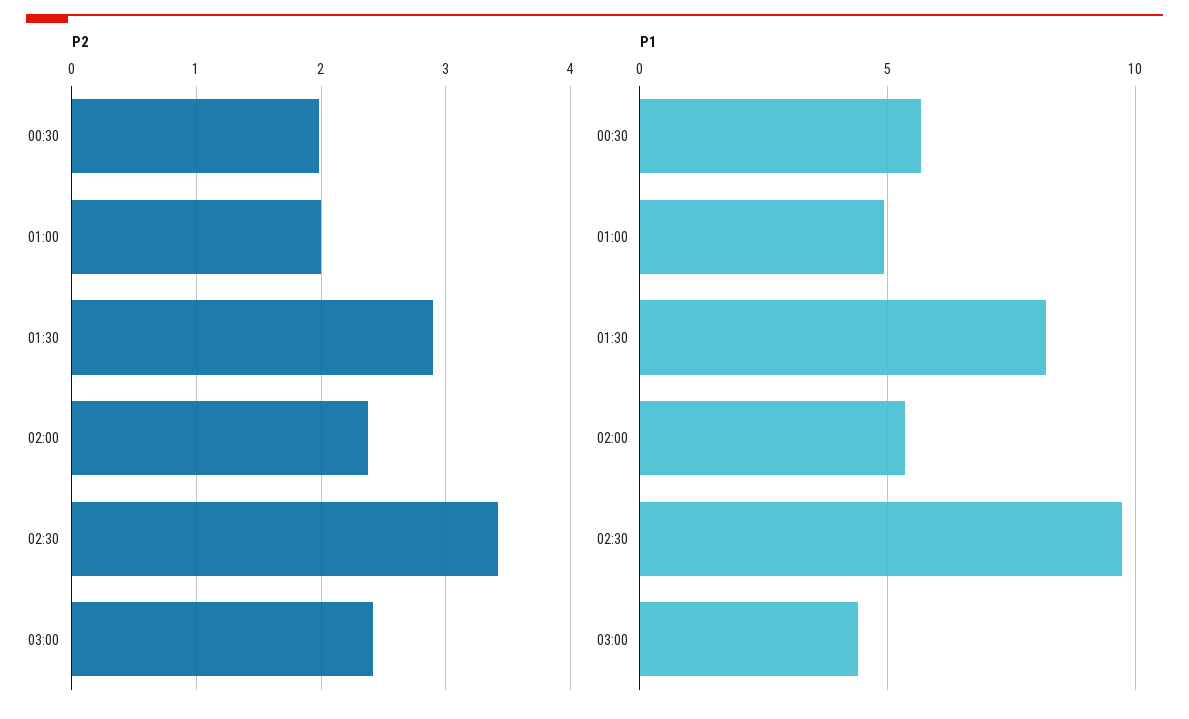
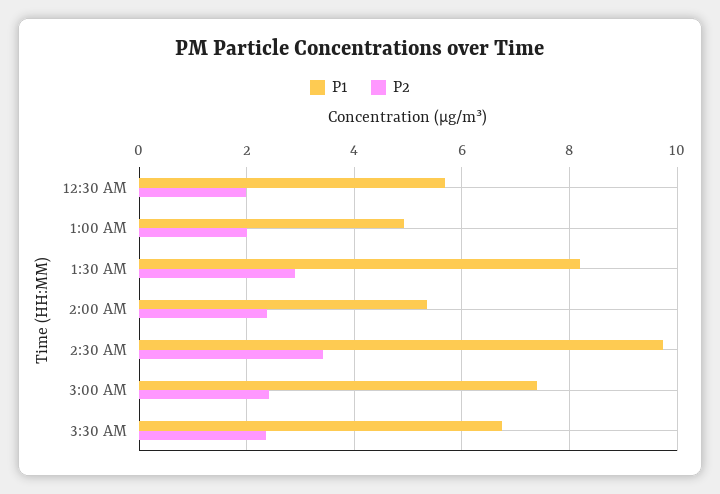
P1, 03:00: 4.5 -> 7.4
P1, 3:30 AM: none -> 6.8
P2, 3:30 AM: none -> 2.4

